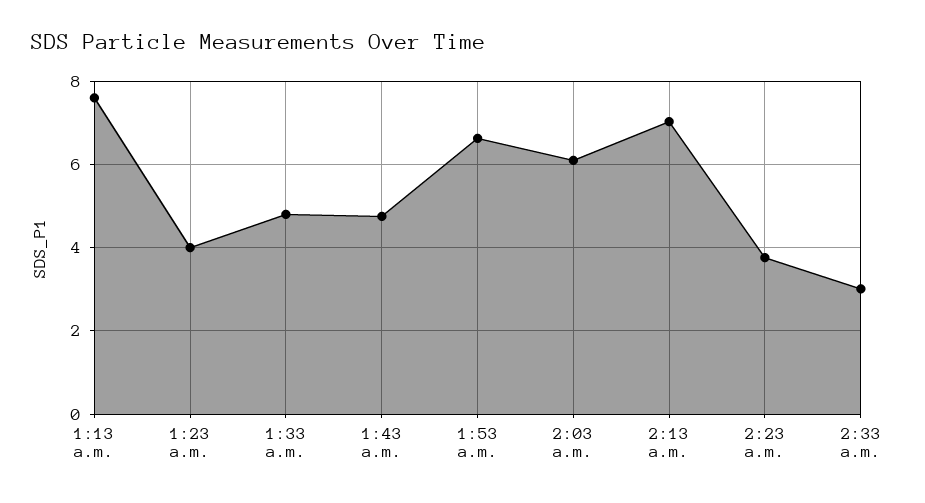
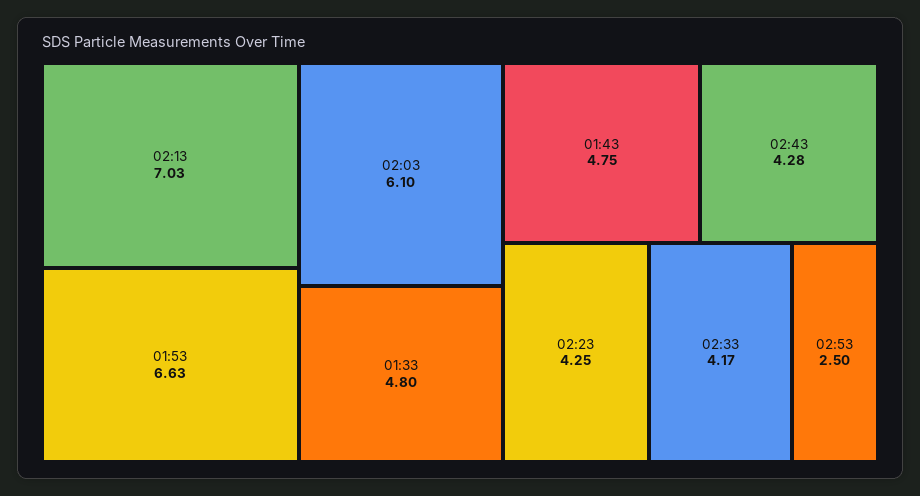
1:13 a.m.: 7.6 -> none
1:23 a.m.: 4 -> none
2:23 a.m.: 3.8 -> 4.25
2:33 a.m.: 3 -> 4.17
02:43: none -> 4.28
02:53: none -> 2.5

